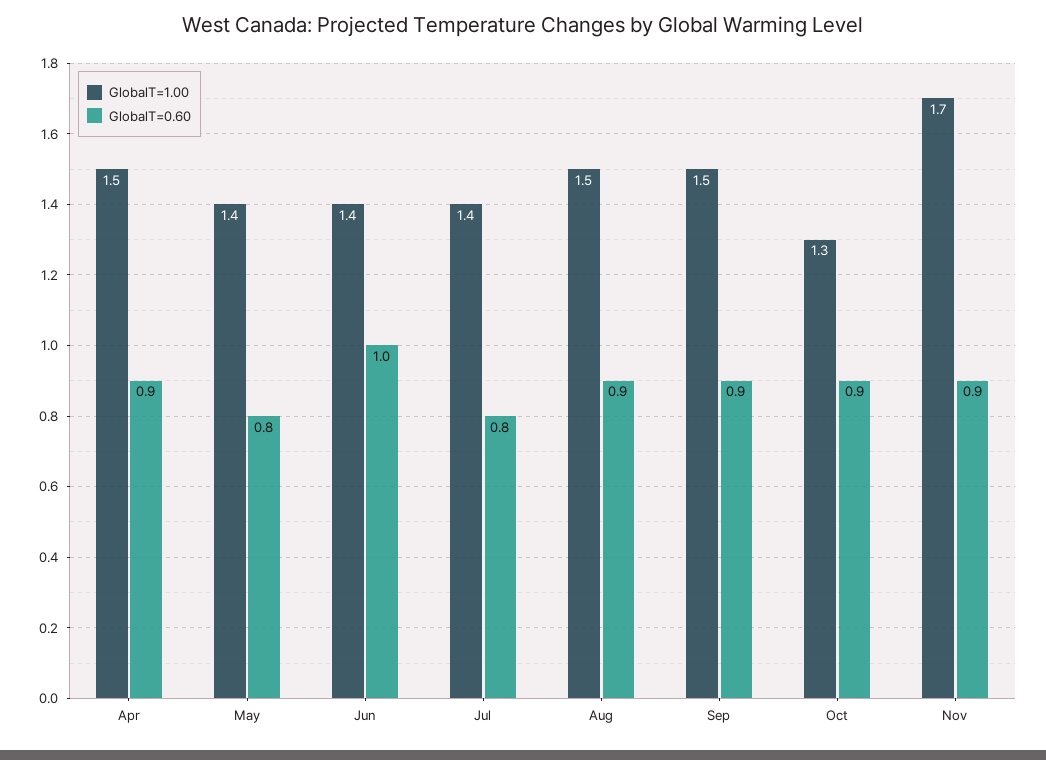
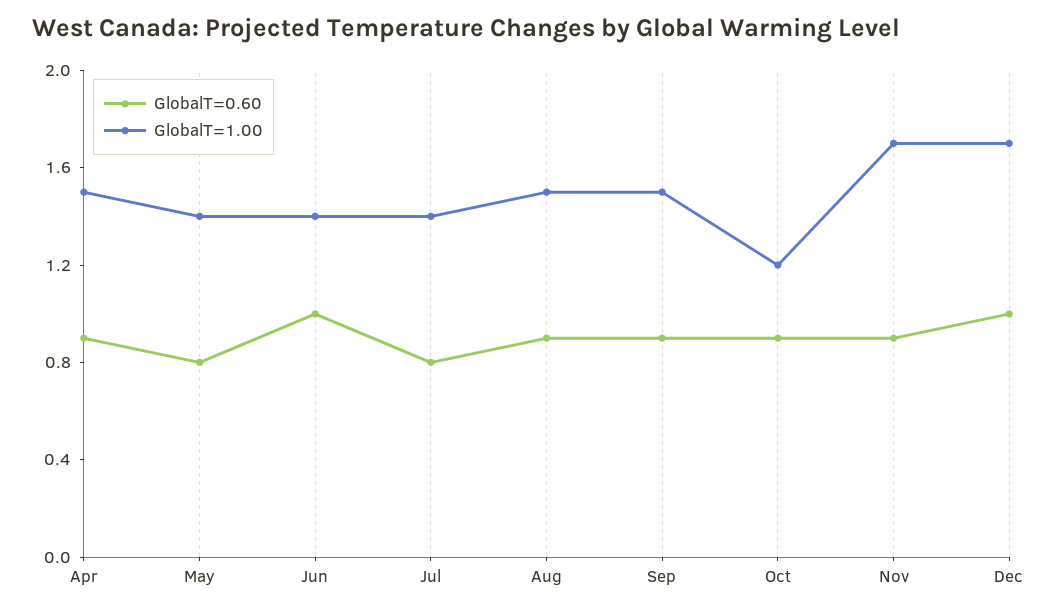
GlobalT=1.00, Oct: 1.3 -> 1.2
GlobalT=0.60, Dec: none -> 1
GlobalT=1.00, Dec: none -> 1.7

